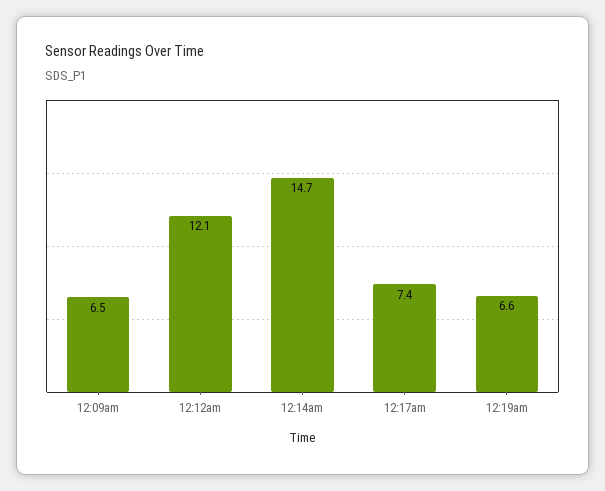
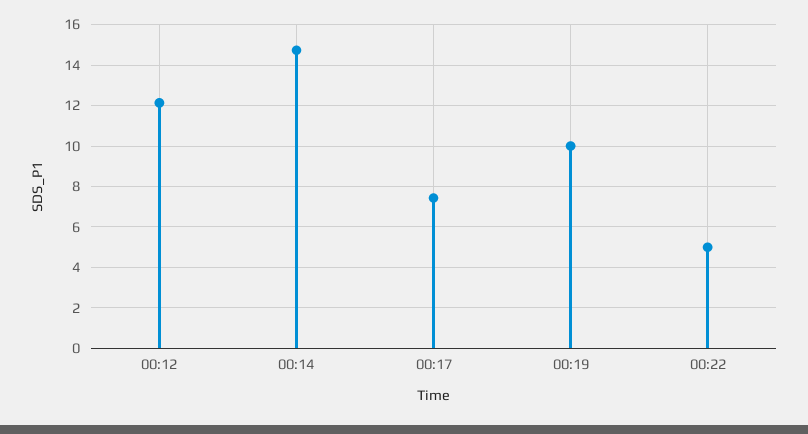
12:09am: 6.5 -> none
12:19am: 6.6 -> 10
00:22: none -> 5

